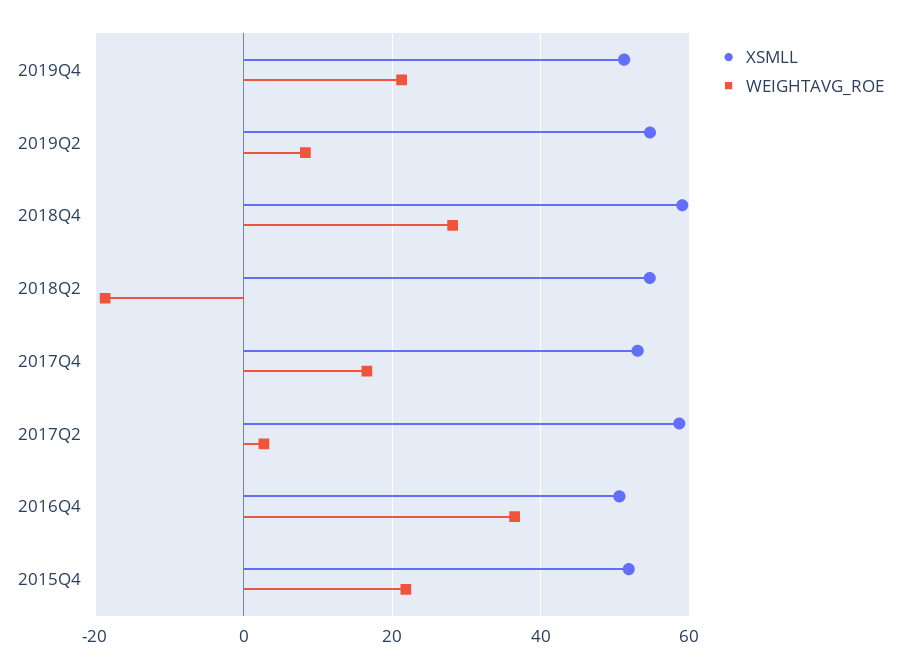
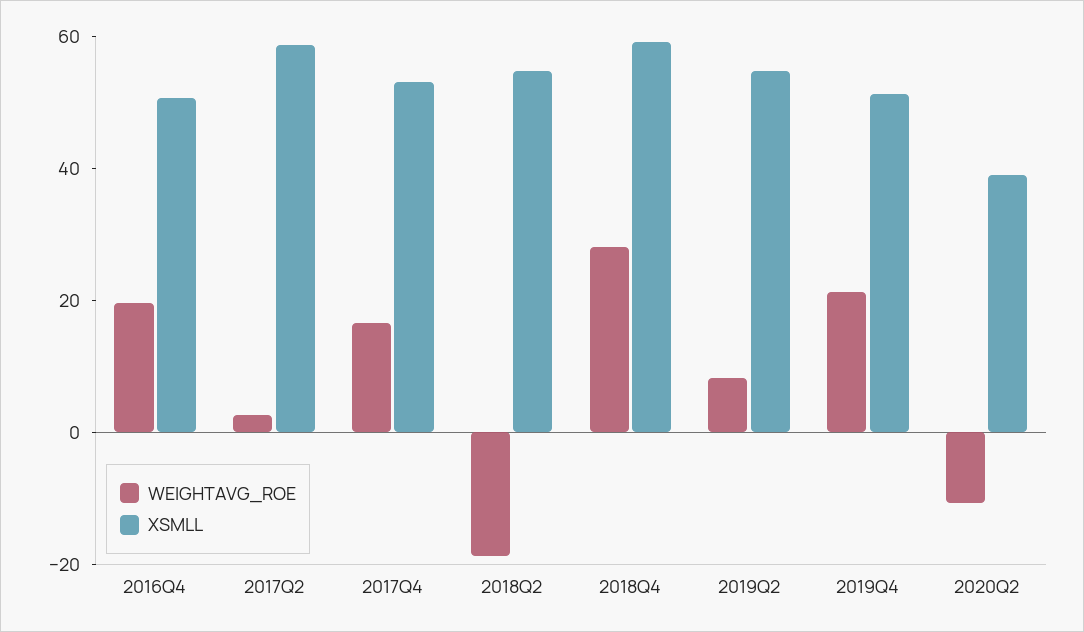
WEIGHTAVG_ROE, 2016Q4: 36 -> 20
XSMLL, 2015Q4: 52 -> none
WEIGHTAVG_ROE, 2015Q4: 22 -> none
WEIGHTAVG_ROE, 2020Q2: none -> -10
XSMLL, 2020Q2: none -> 40

